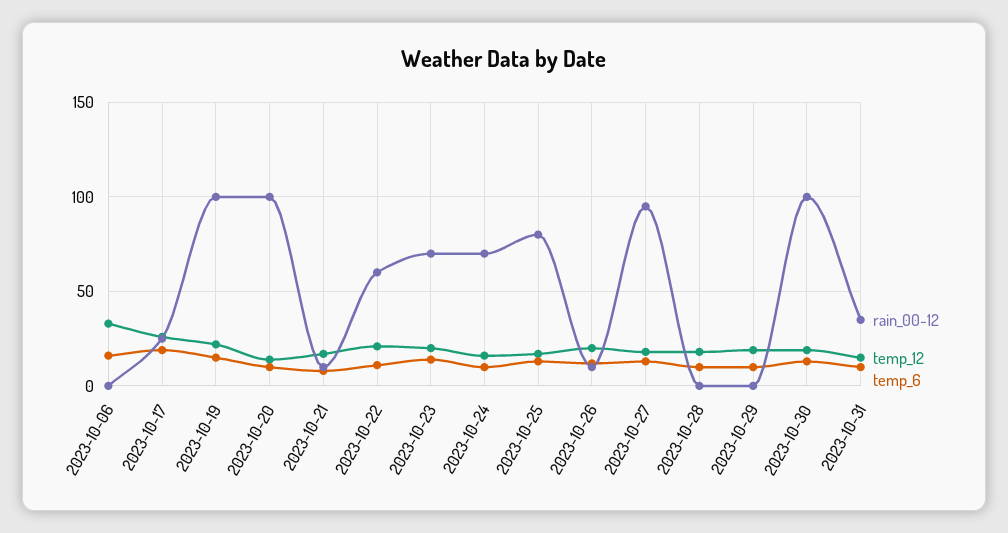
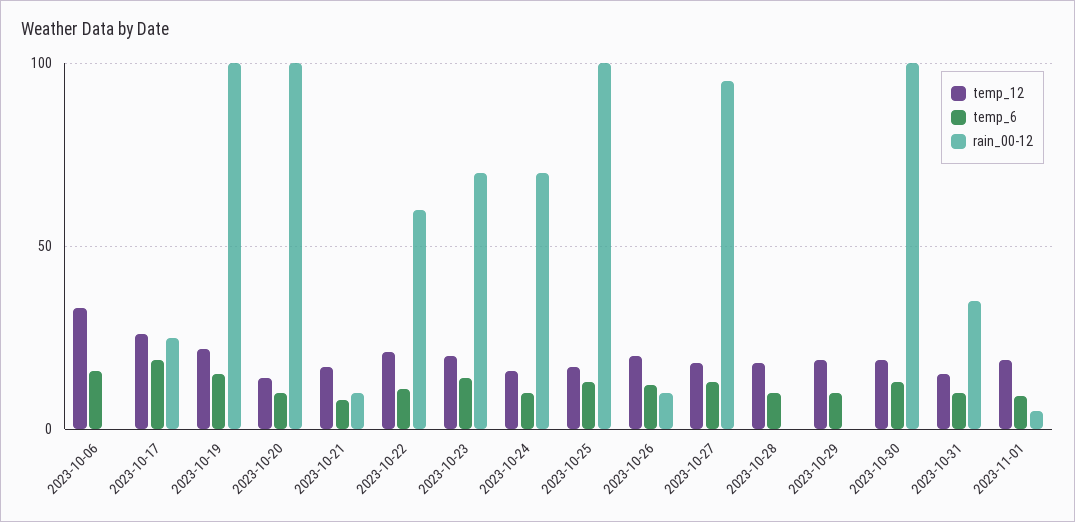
rain_00-12, 2023-10-25: 80 -> 100
temp_12, 2023-11-01: none -> 20
temp_6, 2023-11-01: none -> 10
rain_00-12, 2023-11-01: none -> 5

